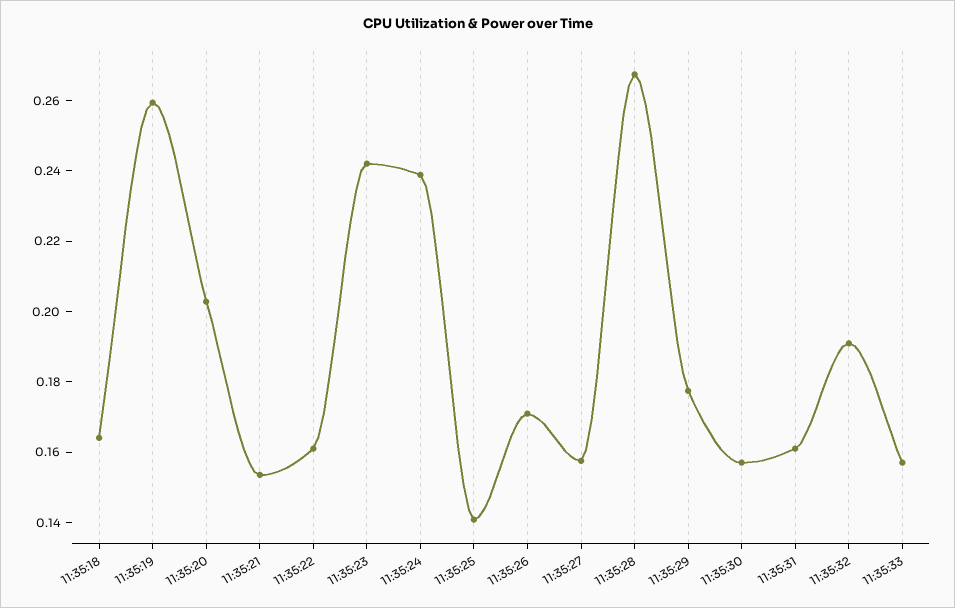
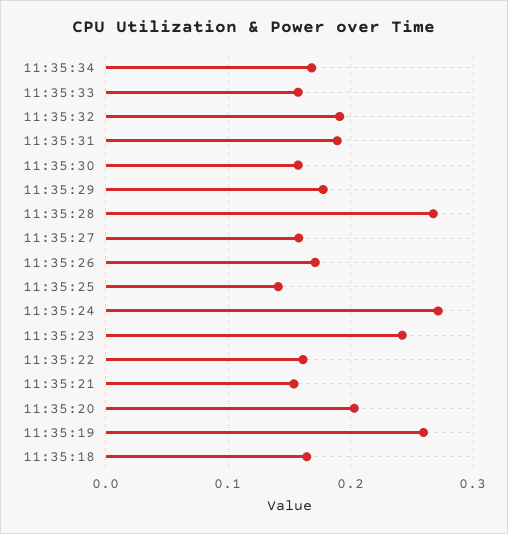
11:35:24: 0.24 -> 0.27
11:35:31: 0.16 -> 0.19
11:35:34: none -> 0.17

